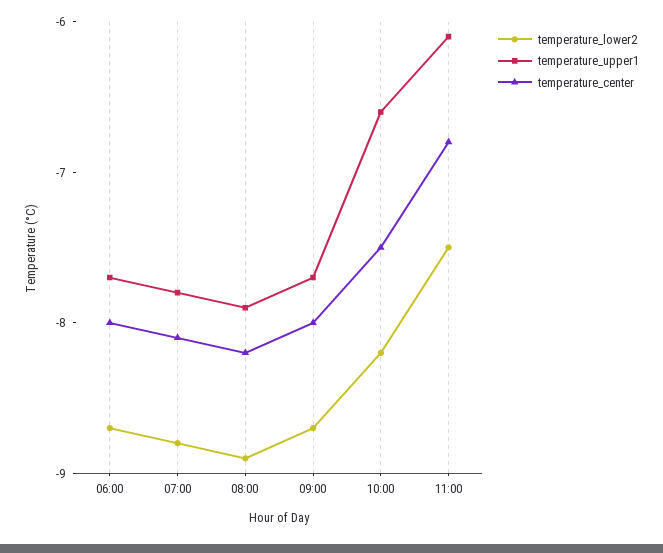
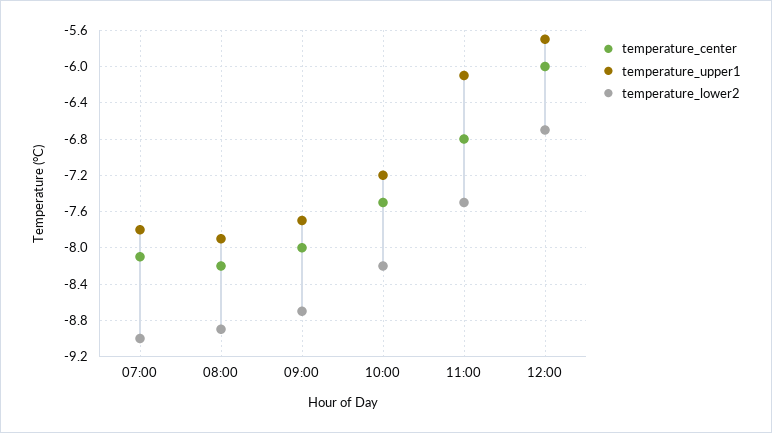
temperature_lower2, 06:00: -8.7 -> none
temperature_upper1, 06:00: -7.7 -> none
temperature_center, 06:00: -8 -> none
temperature_lower2, 07:00: -8.8 -> -9
temperature_upper1, 10:00: -6.6 -> -7.2
temperature_center, 12:00: none -> -6
temperature_upper1, 12:00: none -> -5.7
temperature_lower2, 12:00: none -> -6.7

